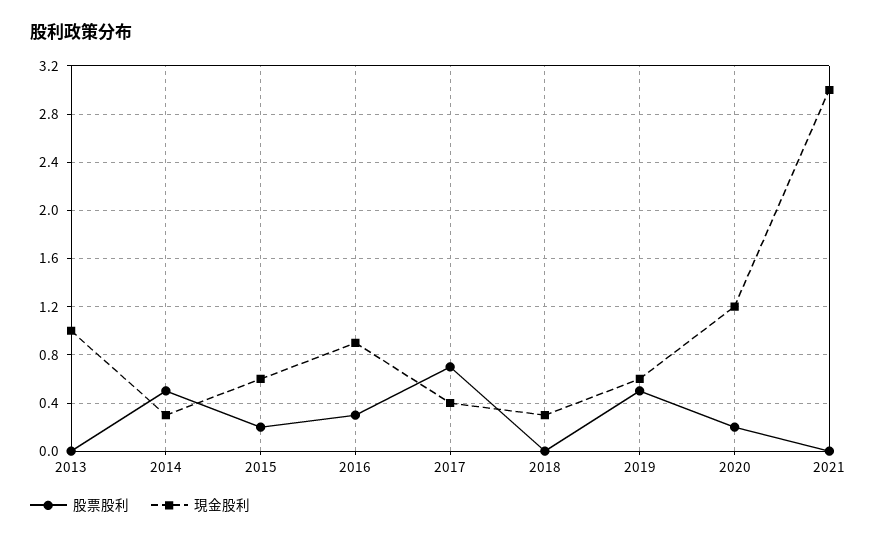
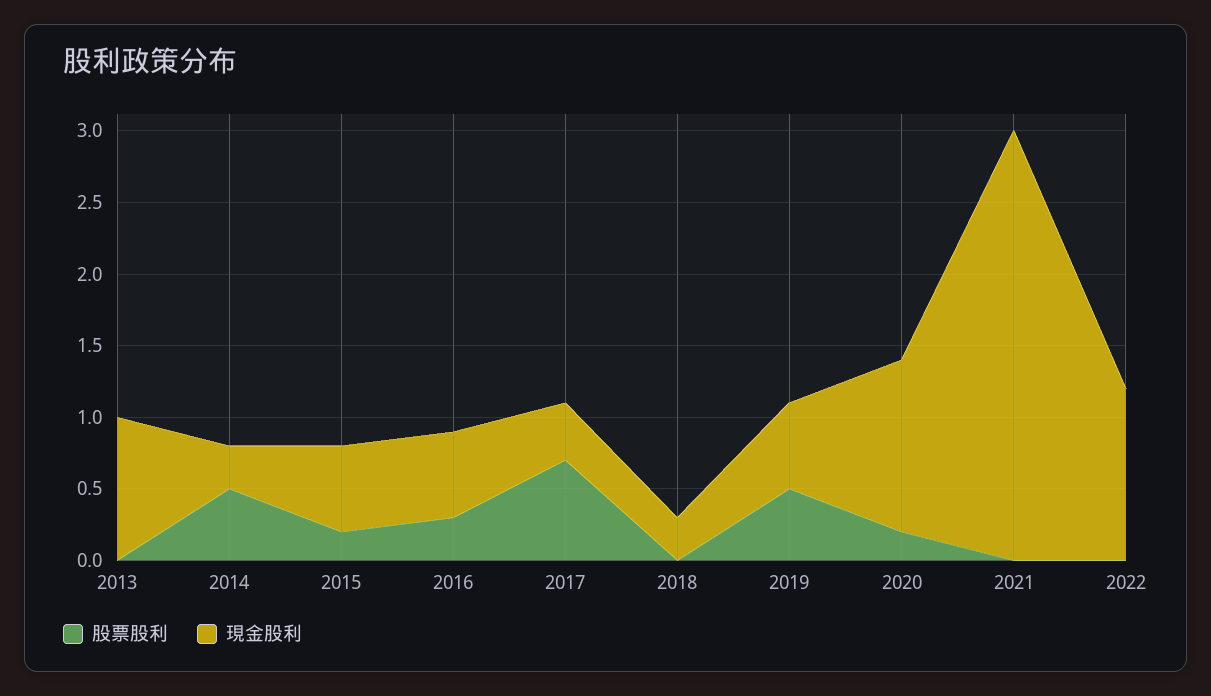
現金股利, 2016: 0.9 -> 0.6
股票股利, 2022: none -> 0
現金股利, 2022: none -> 1.2

